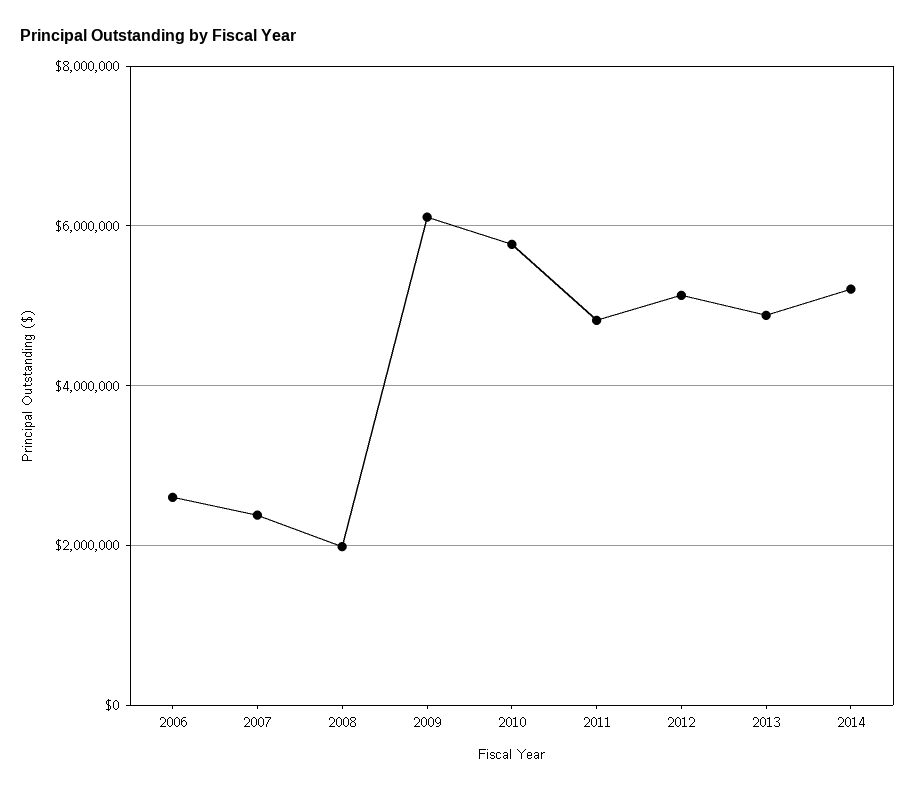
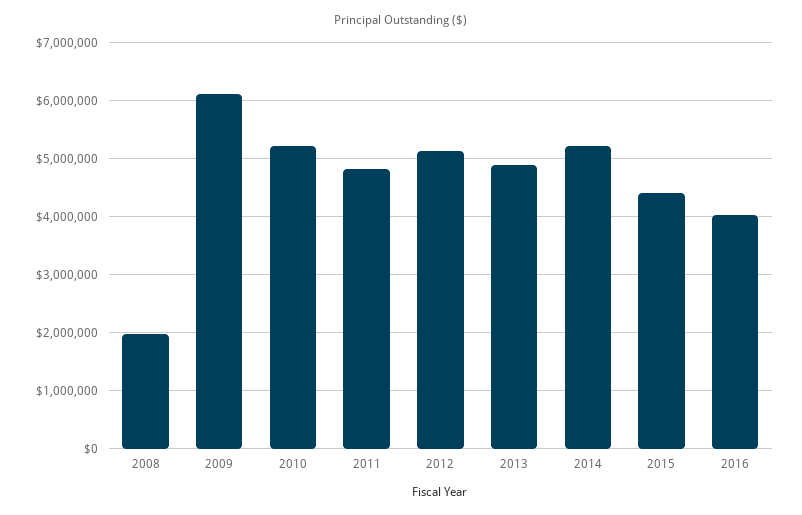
2006: 2600000 -> none
2007: 2400000 -> none
2010: 5800000 -> 5200000
2015: none -> 4400000
2016: none -> 4000000

